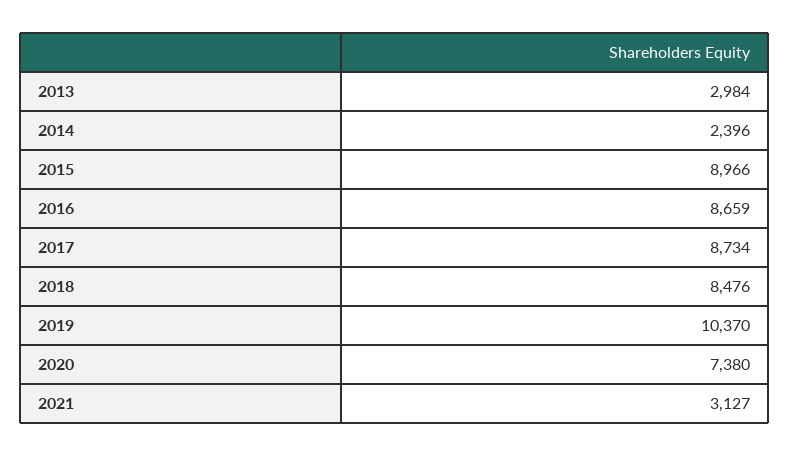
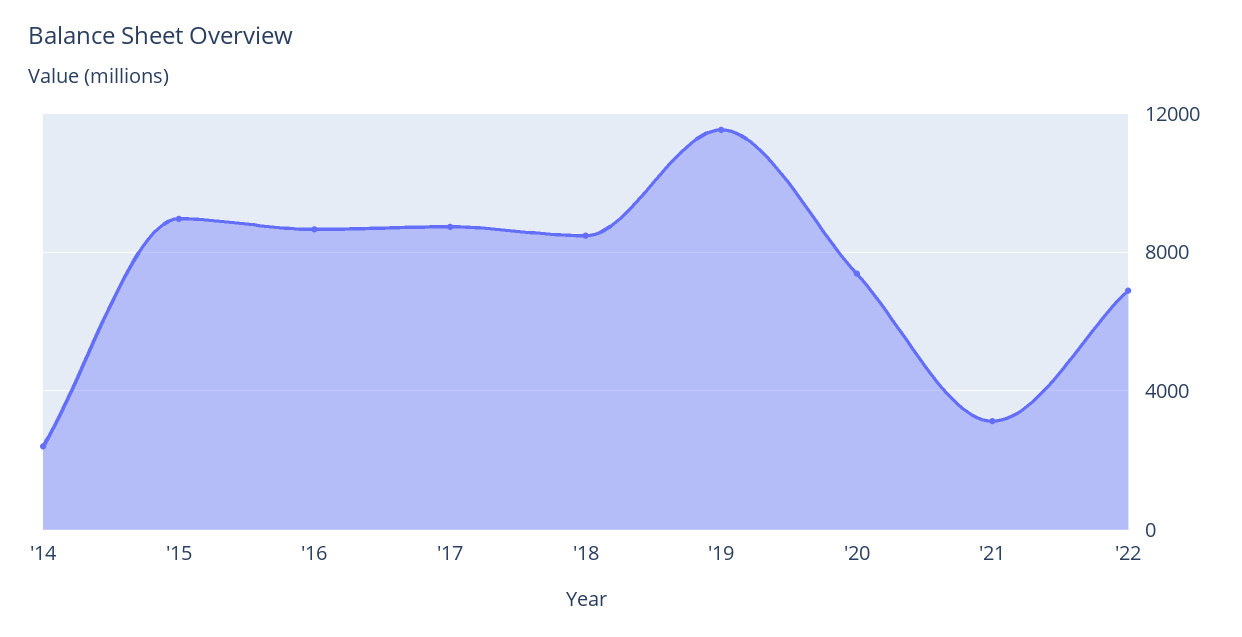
2013: 2984 -> none
2019: 10370 -> 11500
'22: none -> 7000

